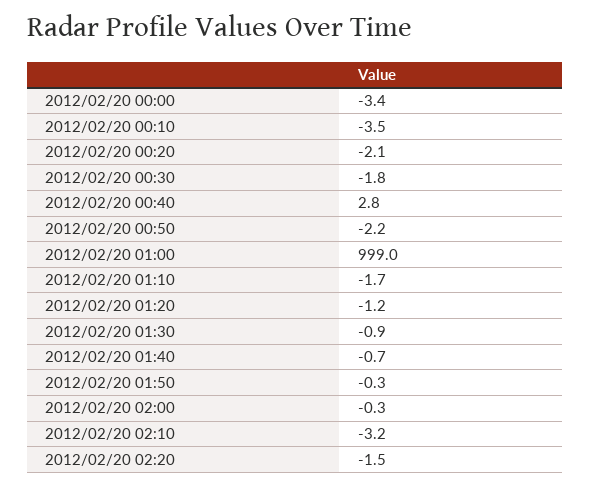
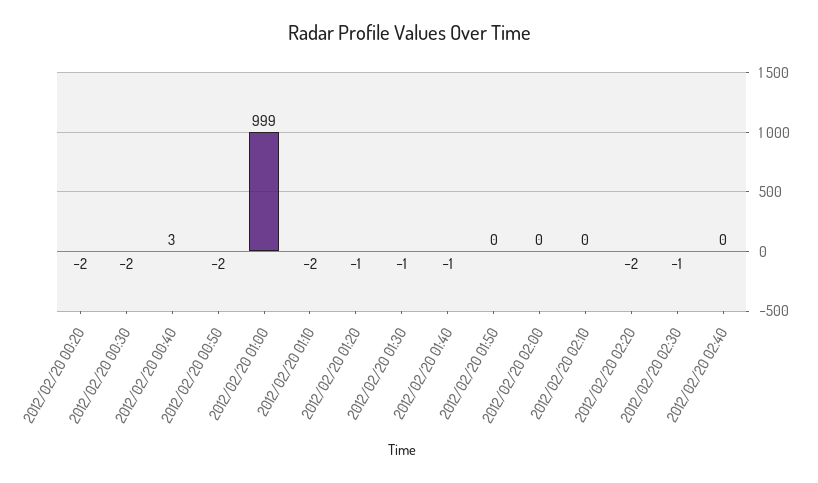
2012/02/20 00:00: -3.4 -> none
2012/02/20 00:10: -3.5 -> none
2012/02/20 02:10: -3.2 -> 0
2012/02/20 02:30: none -> -1
2012/02/20 02:40: none -> 0

